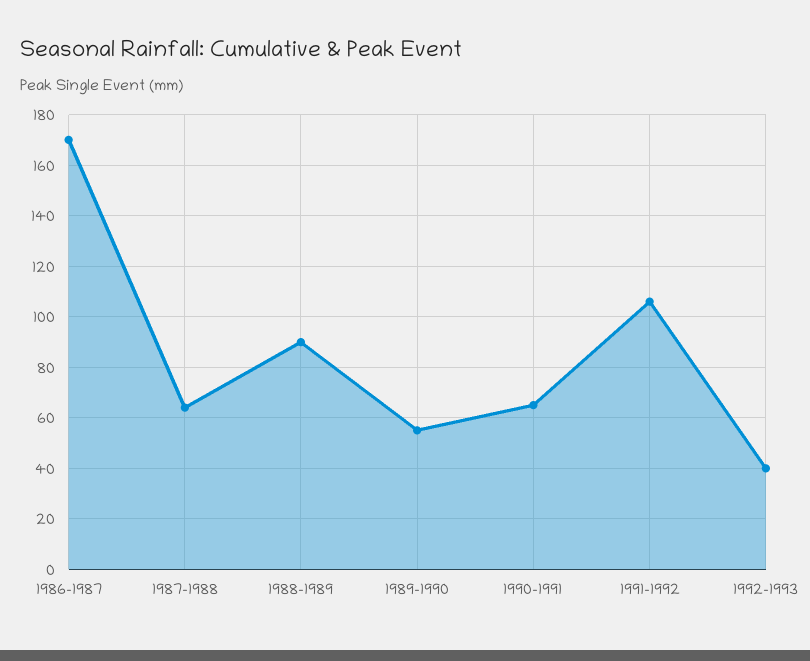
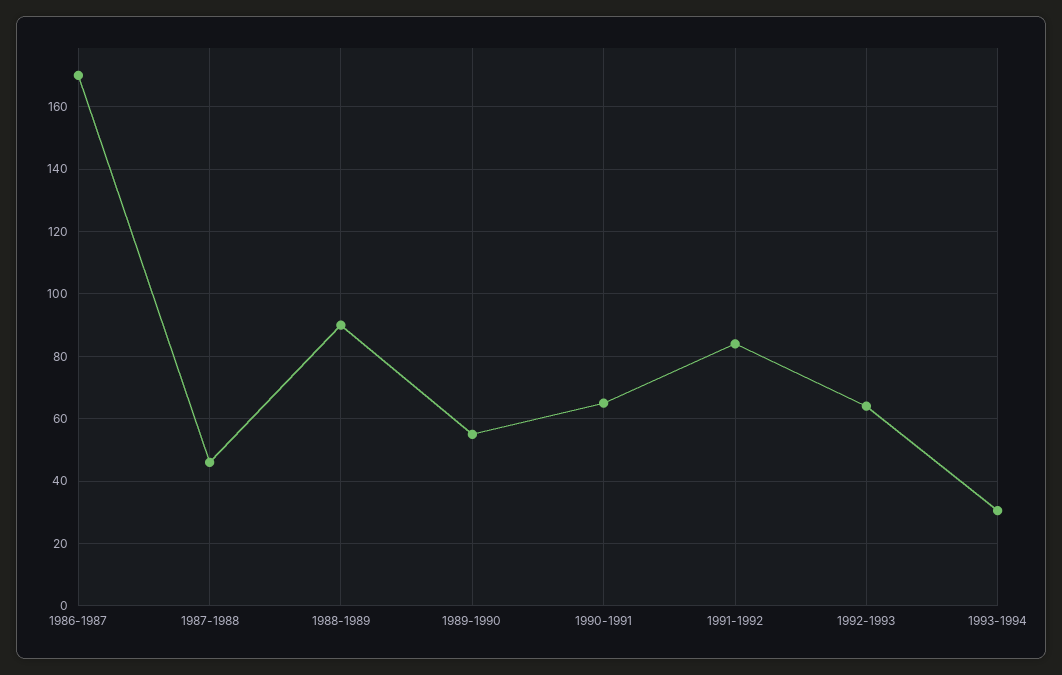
1987-1988: 65 -> 46
1991-1992: 105 -> 84
1992-1993: 40 -> 64
1993-1994: none -> 30

